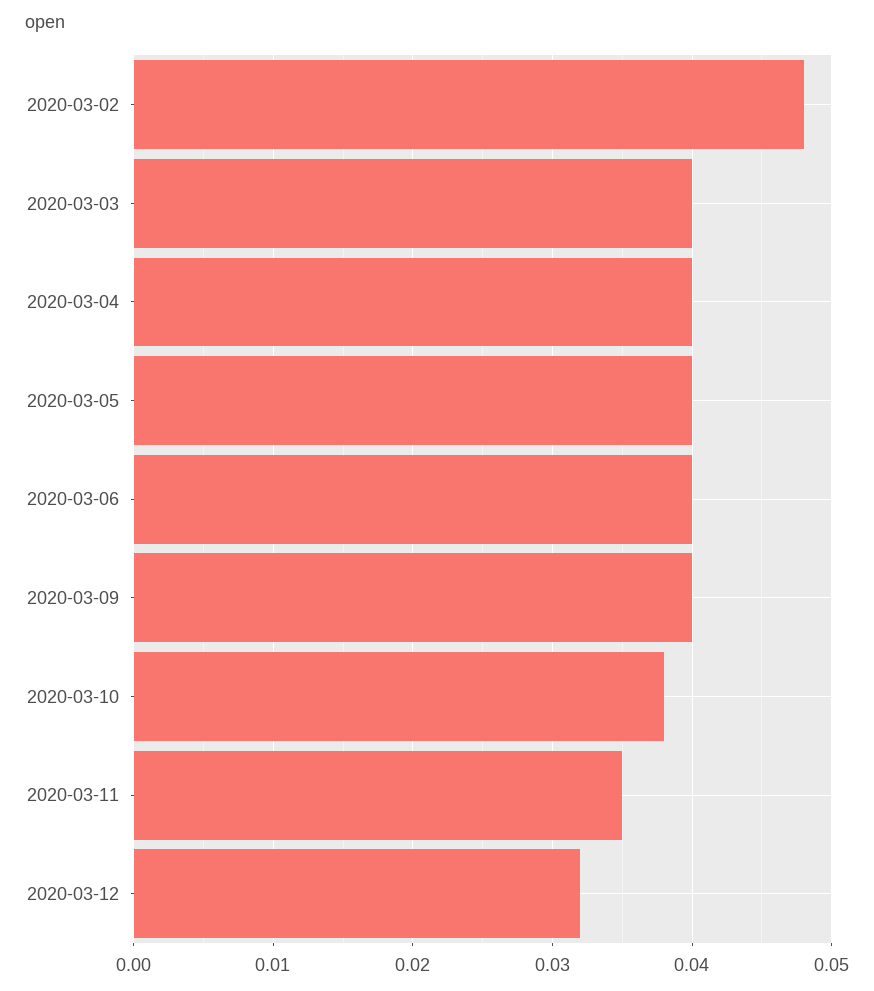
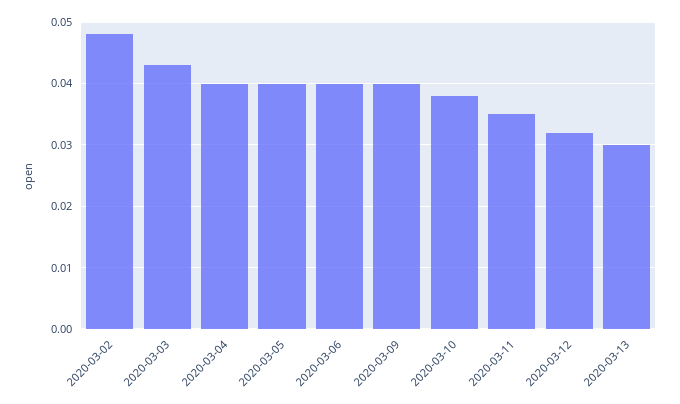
2020-03-03: 0.04 -> 0.043
2020-03-13: none -> 0.03

